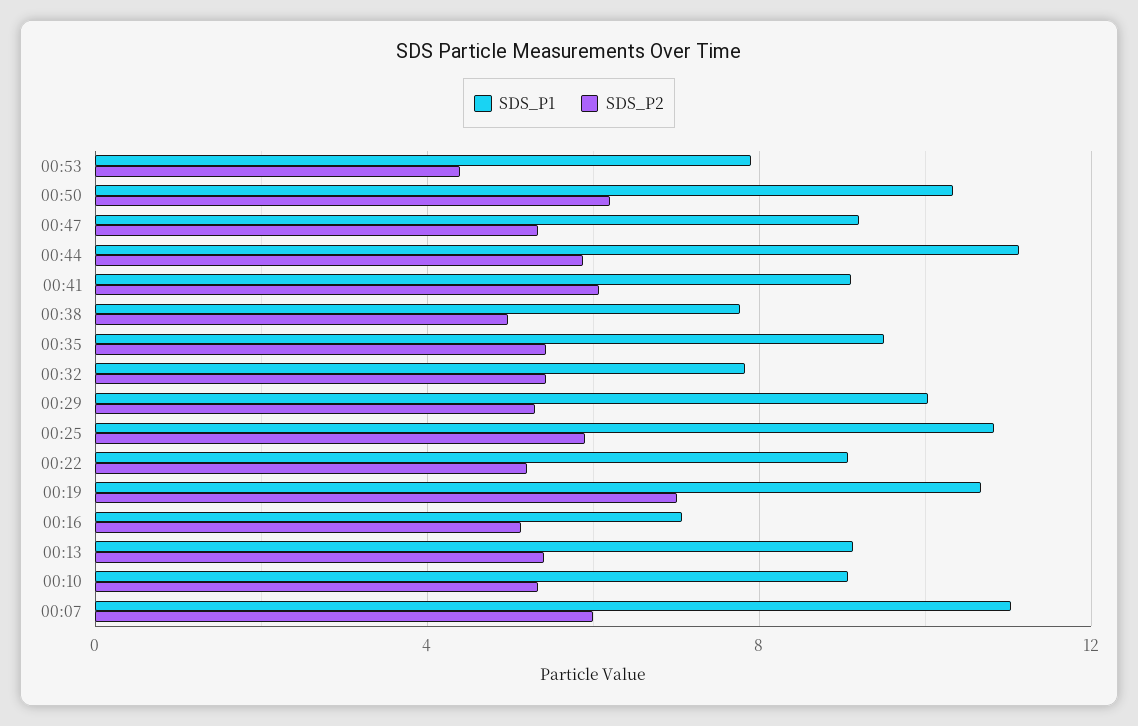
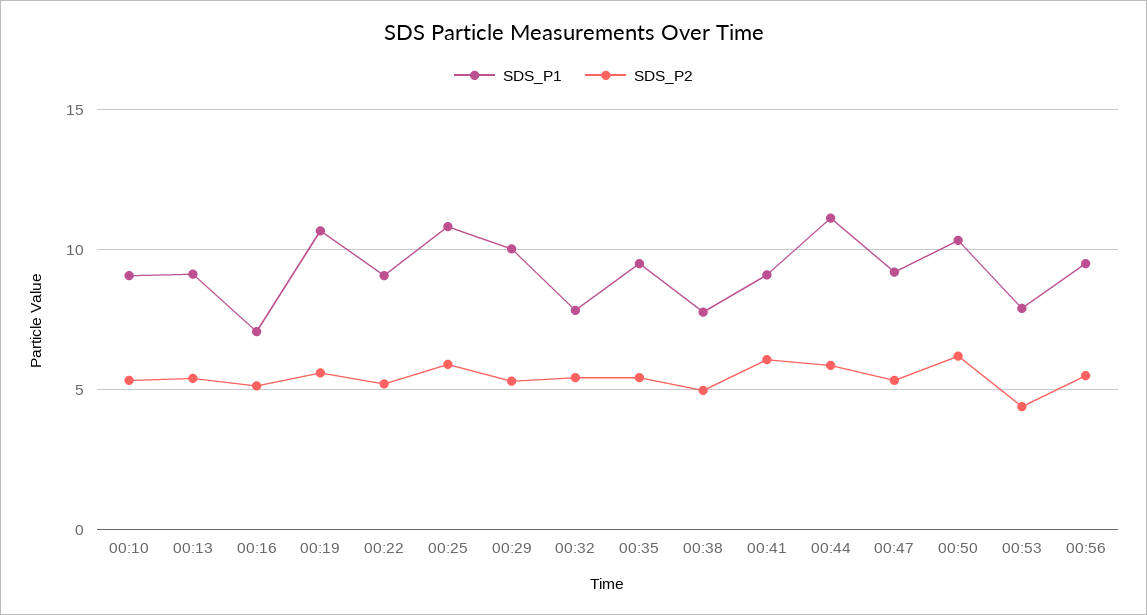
SDS_P2, 00:19: 7 -> 5.5
SDS_P1, 00:07: 11 -> none
SDS_P2, 00:07: 6 -> none
SDS_P1, 00:56: none -> 9.5
SDS_P2, 00:56: none -> 5.5

